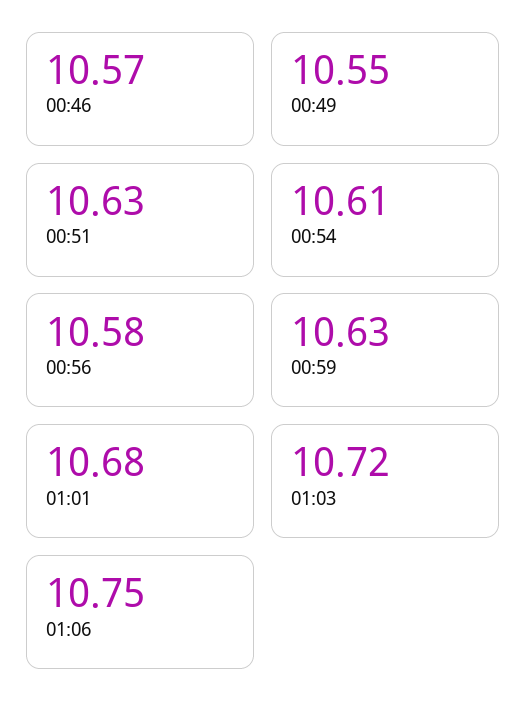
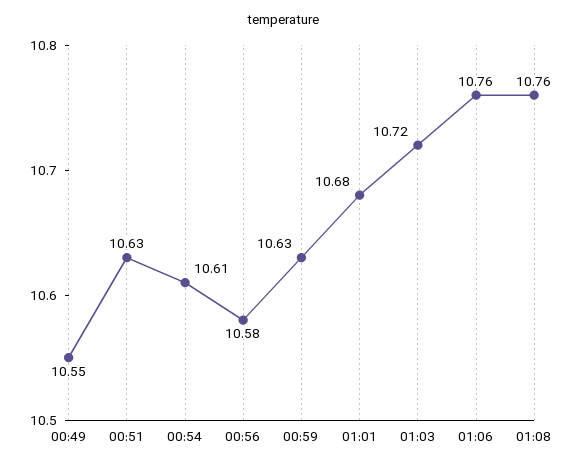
00:46: 10.57 -> none
01:06: 10.75 -> 10.76
01:08: none -> 10.76

